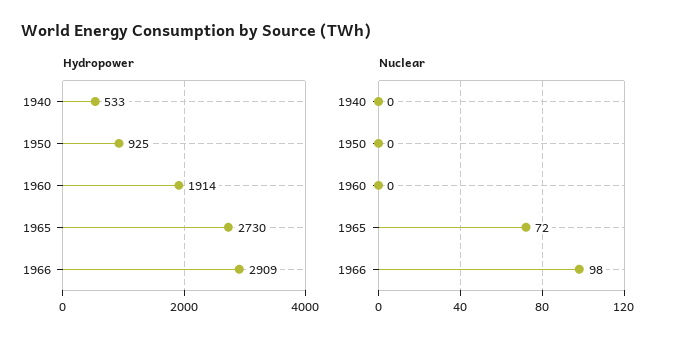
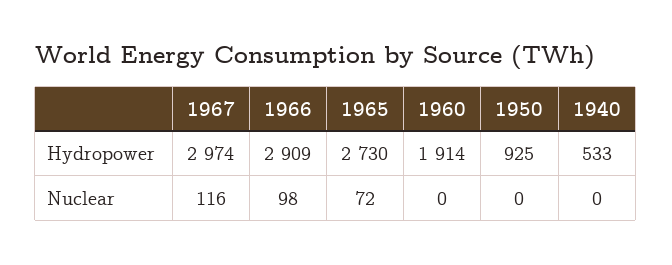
Hydropower, 1967: none -> 2974
Nuclear, 1967: none -> 116

